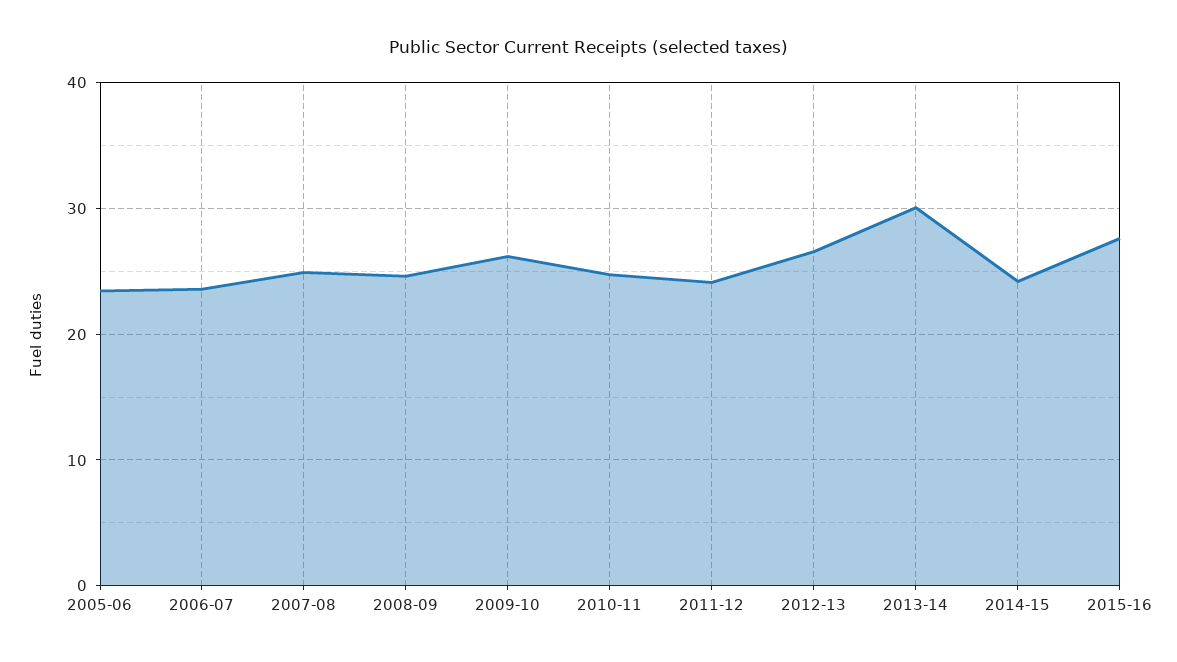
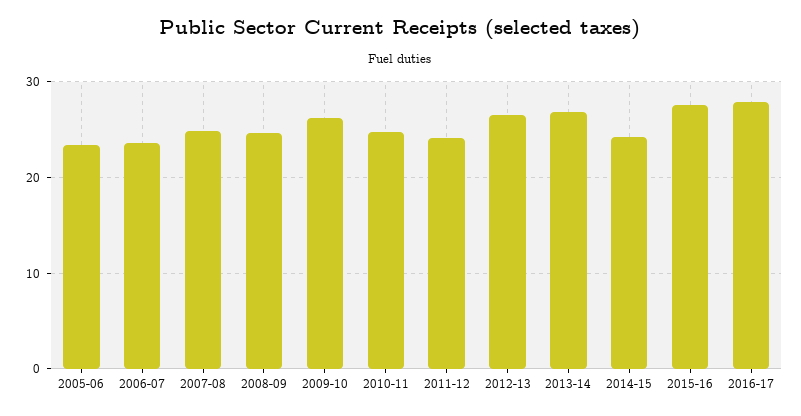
2013-14: 30 -> 27
2016-17: none -> 28

